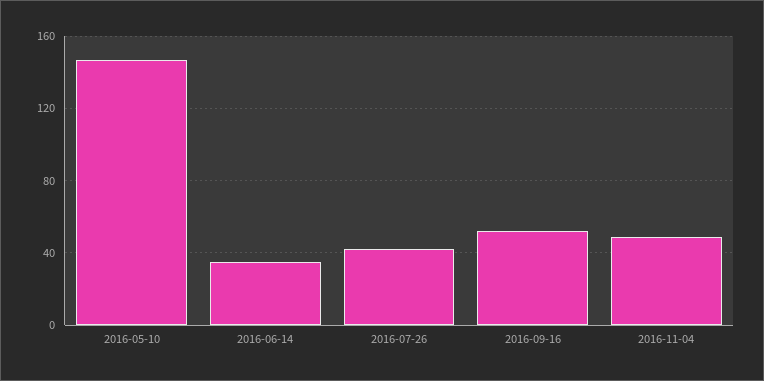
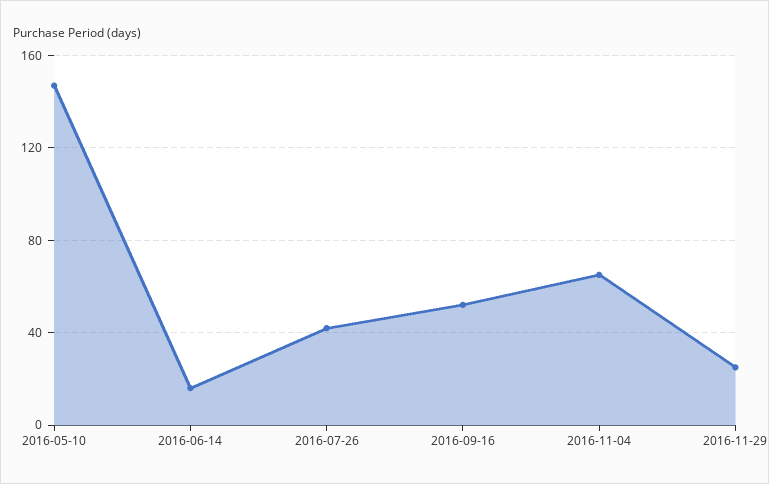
2016-06-14: 35 -> 15
2016-11-04: 50 -> 65
2016-11-29: none -> 25

